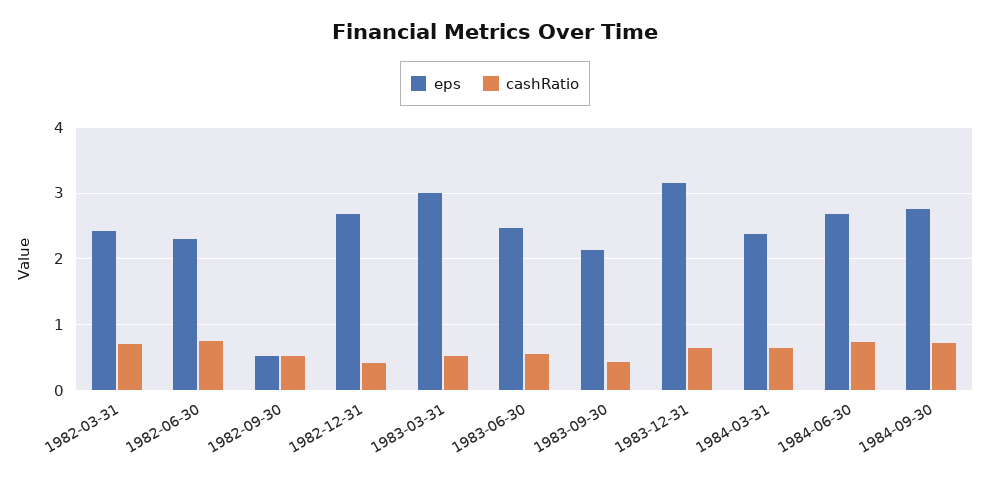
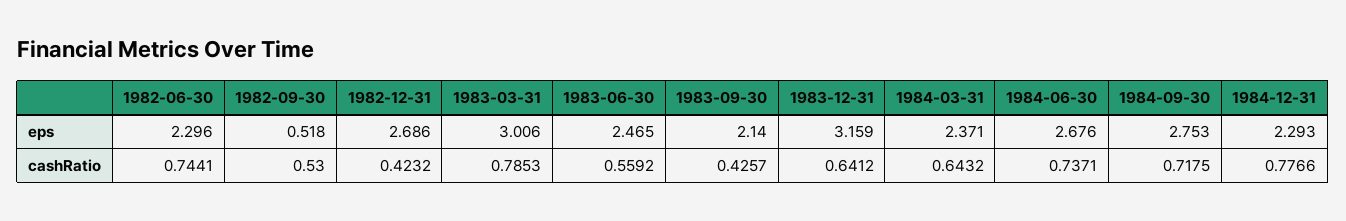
eps, 1982-03-31: 2.4 -> none
cashRatio, 1982-03-31: 0.7 -> none
cashRatio, 1983-03-31: 0.5 -> 0.7853
eps, 1984-12-31: none -> 2.293
cashRatio, 1984-12-31: none -> 0.7766

